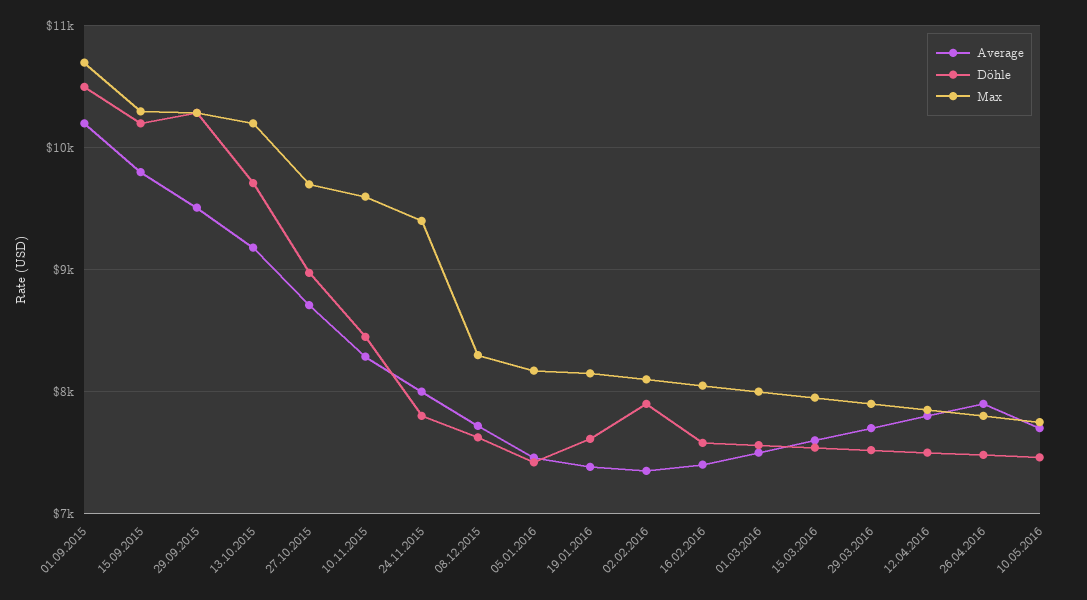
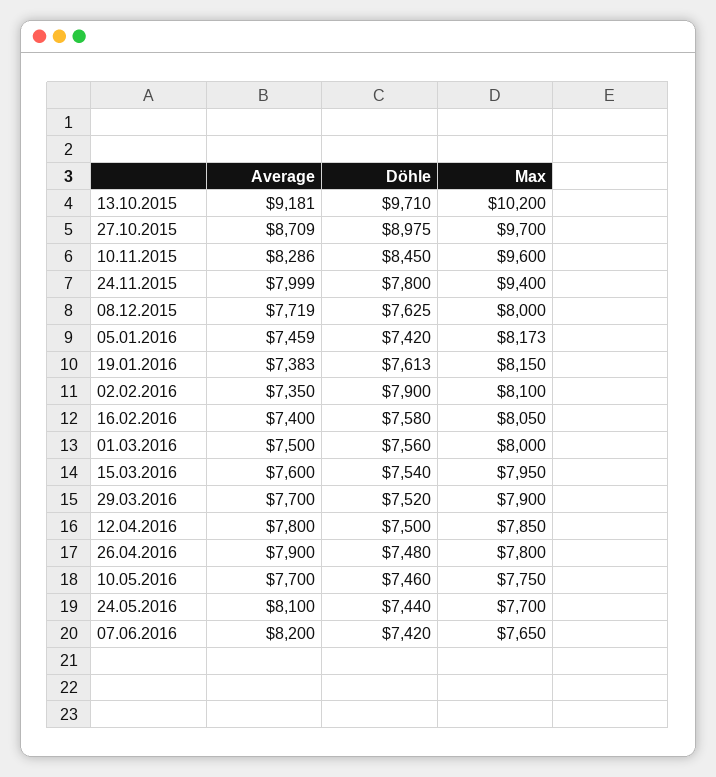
Average, 01.09.2015: 10200 -> none
Döhle, 01.09.2015: 10500 -> none
Max, 01.09.2015: 10700 -> none
Average, 15.09.2015: 9800 -> none
Döhle, 15.09.2015: 10200 -> none
Max, 15.09.2015: 10300 -> none
Average, 29.09.2015: 9500 -> none
Döhle, 29.09.2015: 10300 -> none
Max, 29.09.2015: 10300 -> none
Max, 08.12.2015: 8300 -> 8000
Average, 24.05.2016: none -> 8100
Döhle, 24.05.2016: none -> 7440
Max, 24.05.2016: none -> 7700
Average, 07.06.2016: none -> 8200
Döhle, 07.06.2016: none -> 7420
Max, 07.06.2016: none -> 7650

